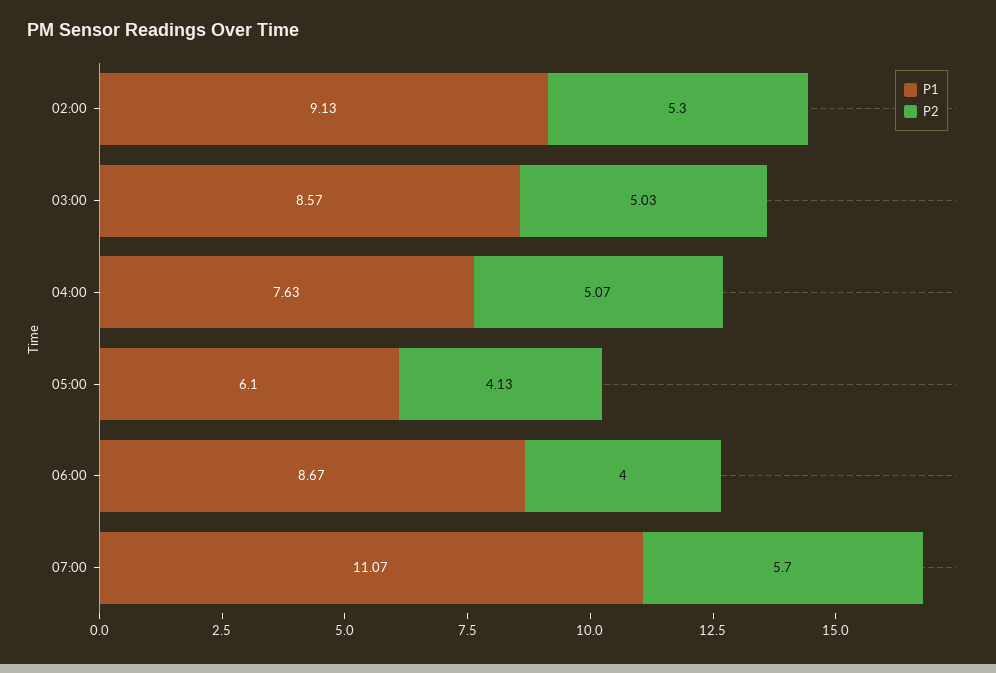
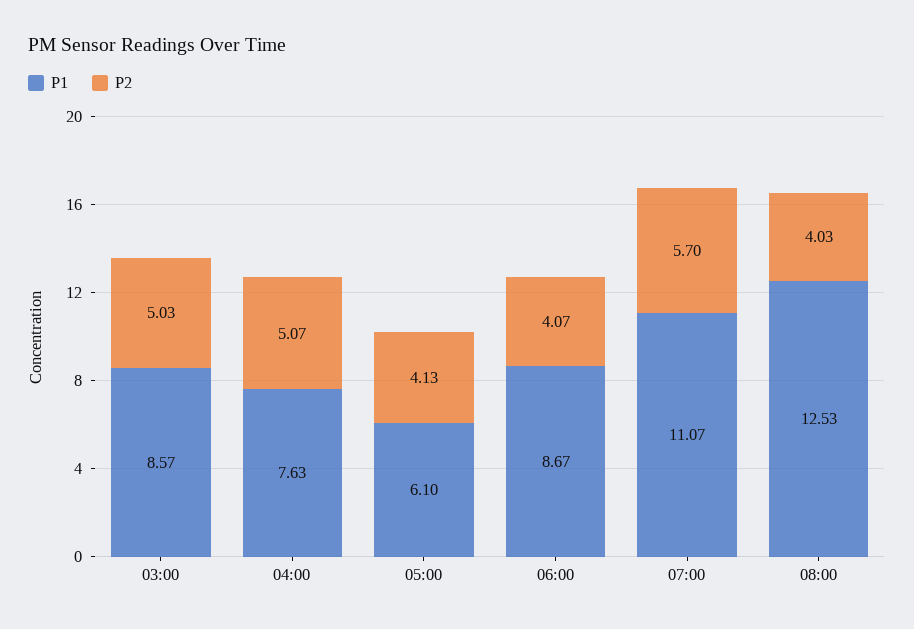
P1, 02:00: 9.13 -> none
P2, 02:00: 5.3 -> none
P2, 06:00: 4 -> 4.07
P1, 08:00: none -> 12.53
P2, 08:00: none -> 4.03

